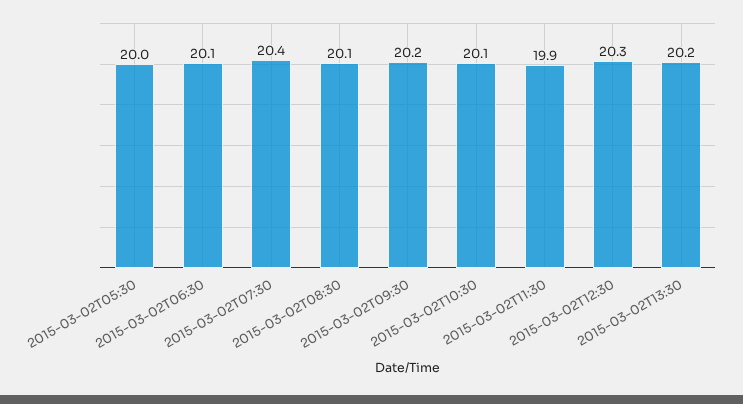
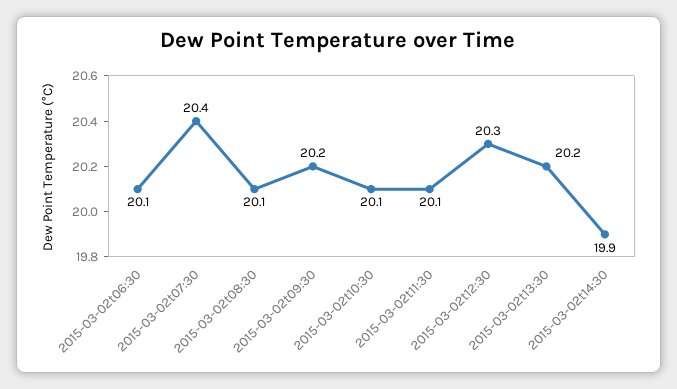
2015-03-02T05:30: 20 -> none
2015-03-02T11:30: 19.9 -> 20.1
2015-03-02t14:30: none -> 19.9

